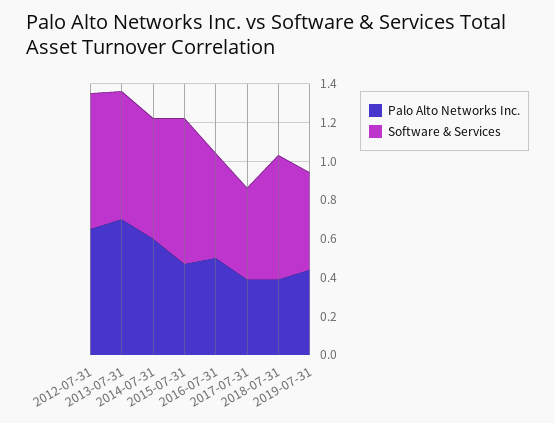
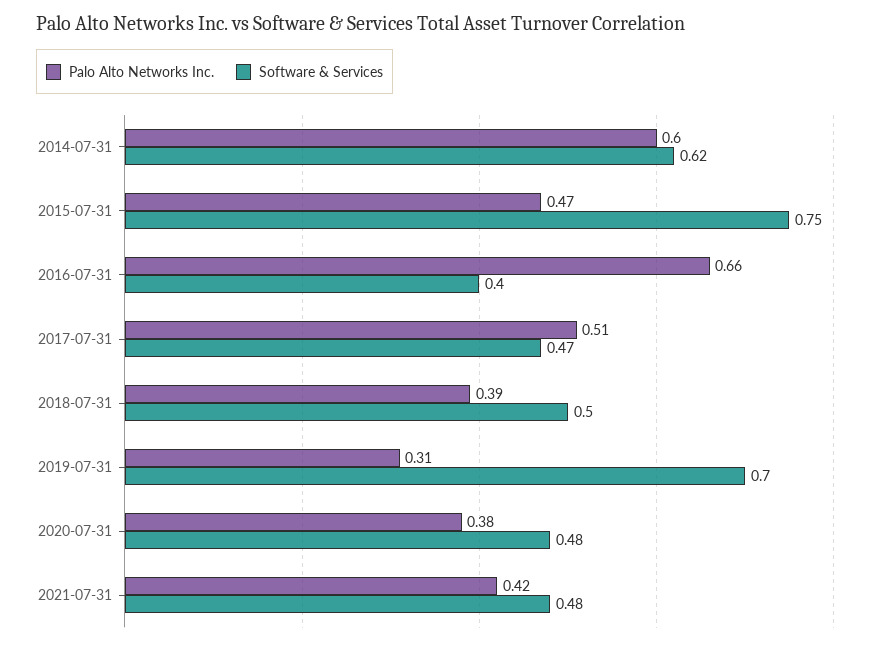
Palo Alto Networks Inc., 2012-07-31: 0.65 -> none
Software & Services, 2012-07-31: 0.7 -> none
Palo Alto Networks Inc., 2013-07-31: 0.7 -> none
Software & Services, 2013-07-31: 0.65 -> none
Palo Alto Networks Inc., 2016-07-31: 0.5 -> 0.66
Software & Services, 2016-07-31: 0.55 -> 0.4
Palo Alto Networks Inc., 2017-07-31: 0.4 -> 0.51
Software & Services, 2018-07-31: 0.65 -> 0.5
Palo Alto Networks Inc., 2019-07-31: 0.45 -> 0.31
Software & Services, 2019-07-31: 0.5 -> 0.7
Palo Alto Networks Inc., 2020-07-31: none -> 0.38
Software & Services, 2020-07-31: none -> 0.48
Palo Alto Networks Inc., 2021-07-31: none -> 0.42
Software & Services, 2021-07-31: none -> 0.48

